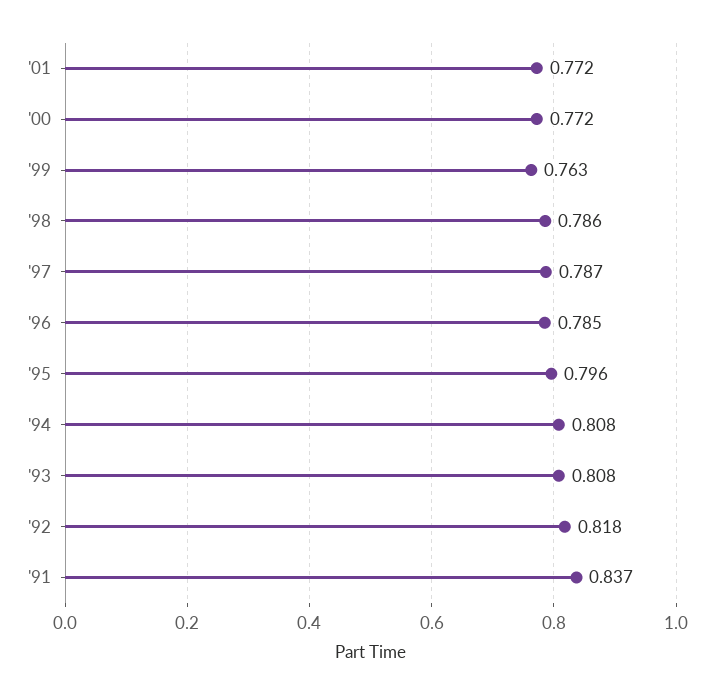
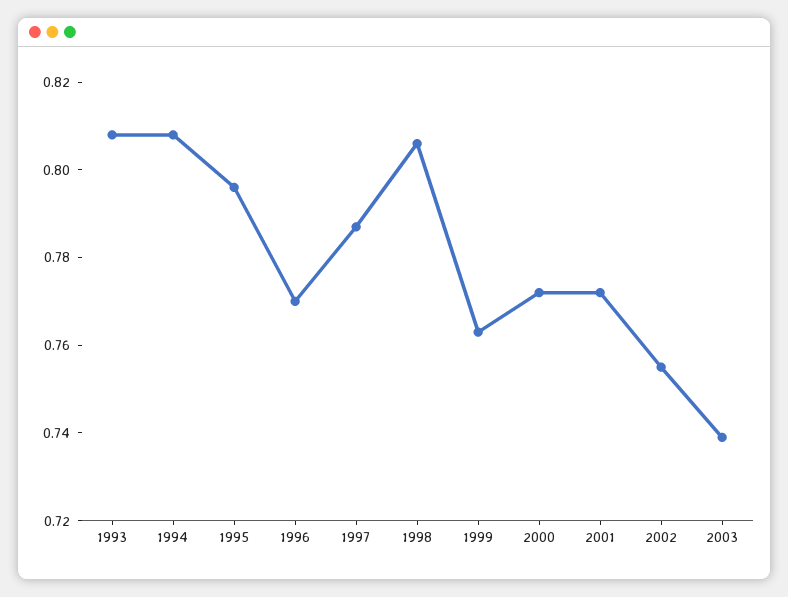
'98: 0.786 -> 0.805
'96: 0.785 -> 0.77
'92: 0.818 -> none
'91: 0.837 -> none
2002: none -> 0.755
2003: none -> 0.74

